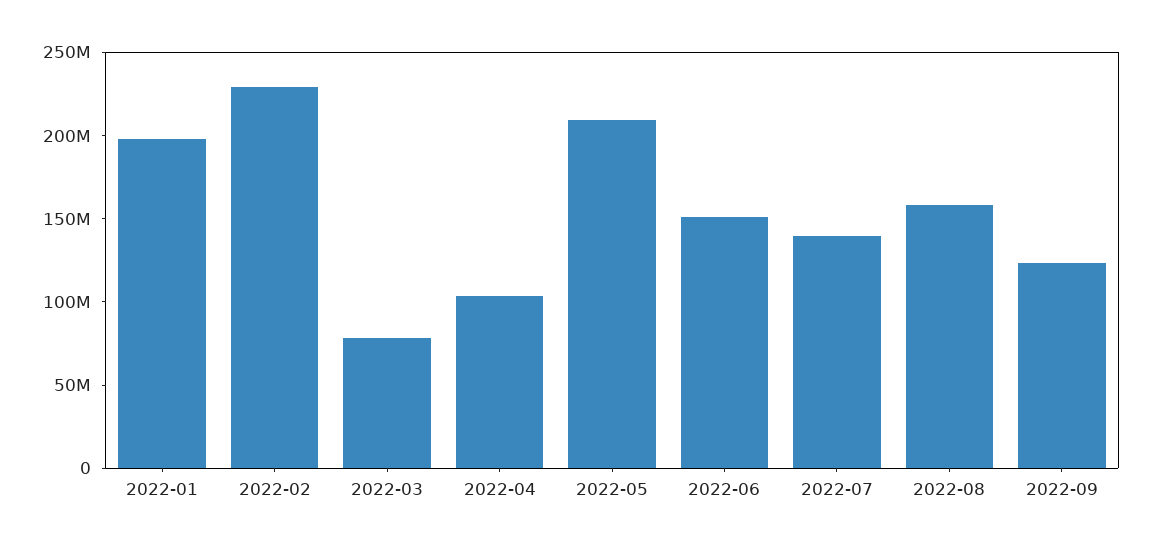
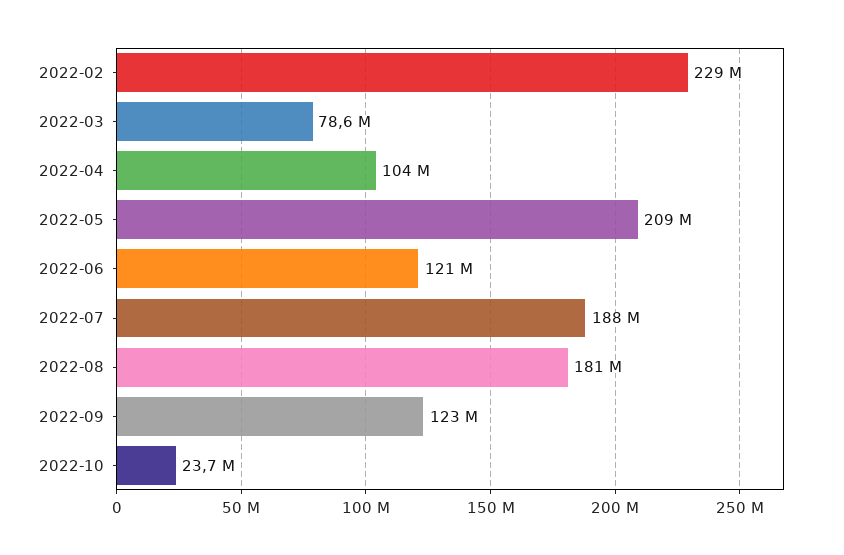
2022-01: 200000000 -> none
2022-06: 150000000 -> 121000000
2022-07: 140000000 -> 188000000
2022-08: 160000000 -> 181000000
2022-10: none -> 23700000

